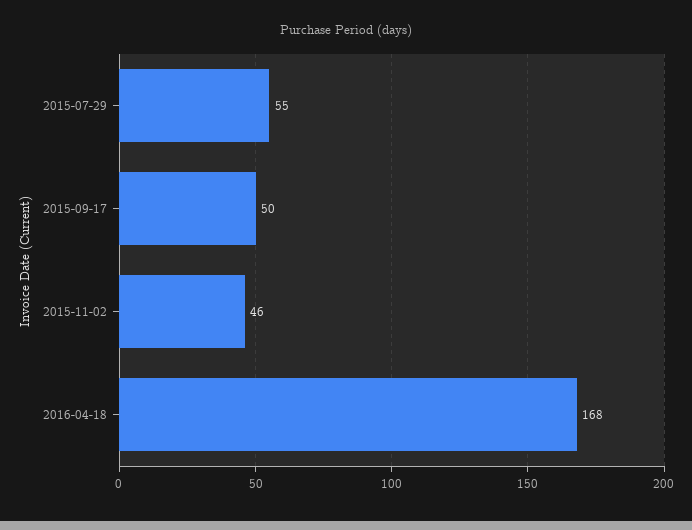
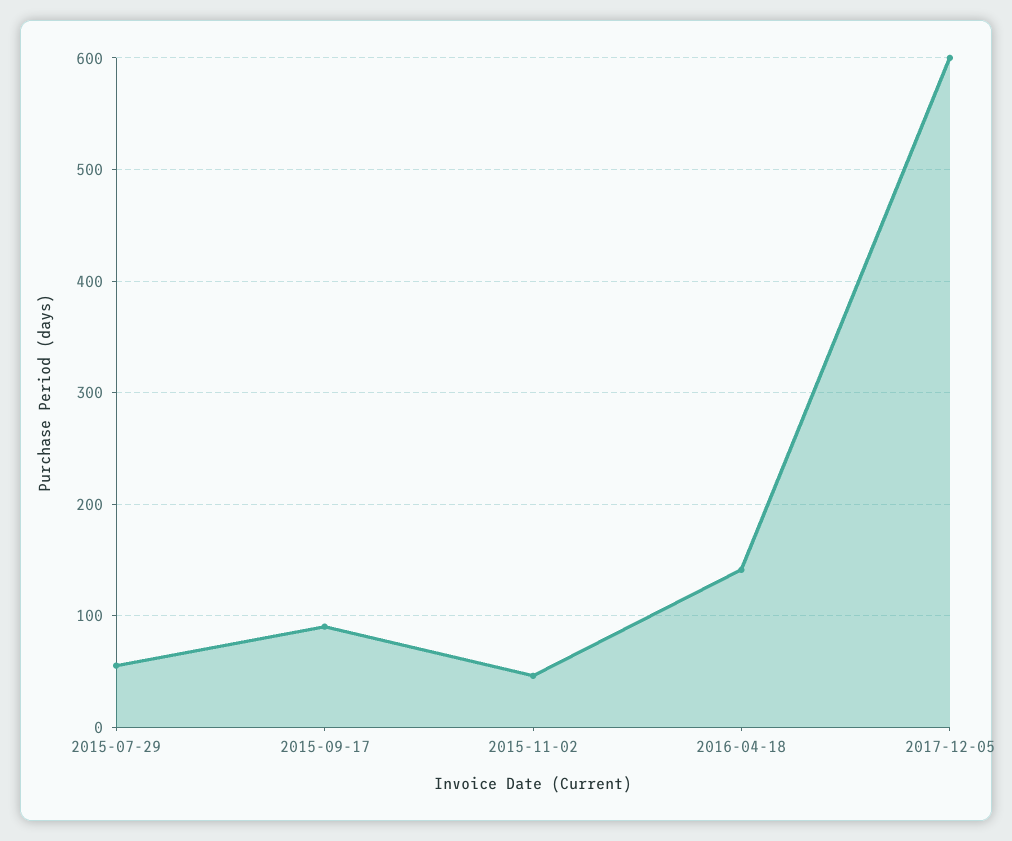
2015-09-17: 50 -> 90
2016-04-18: 168 -> 140
2017-12-05: none -> 600

